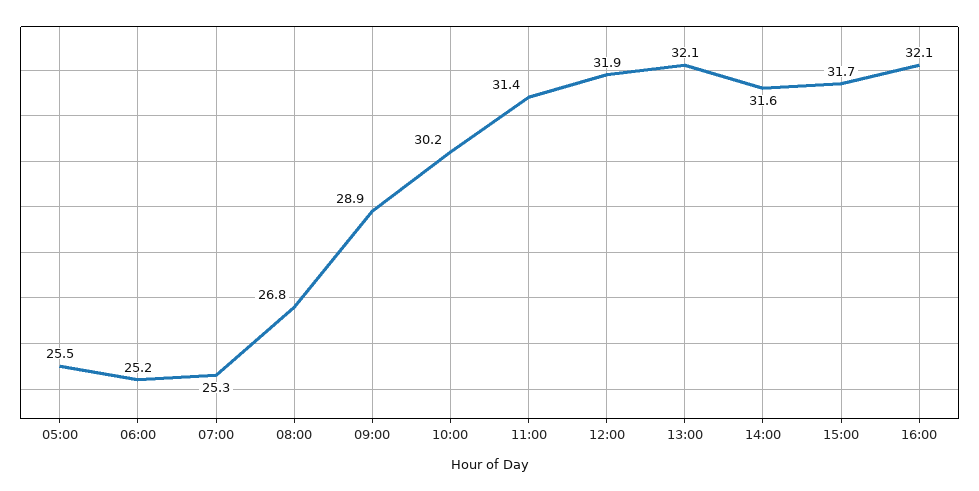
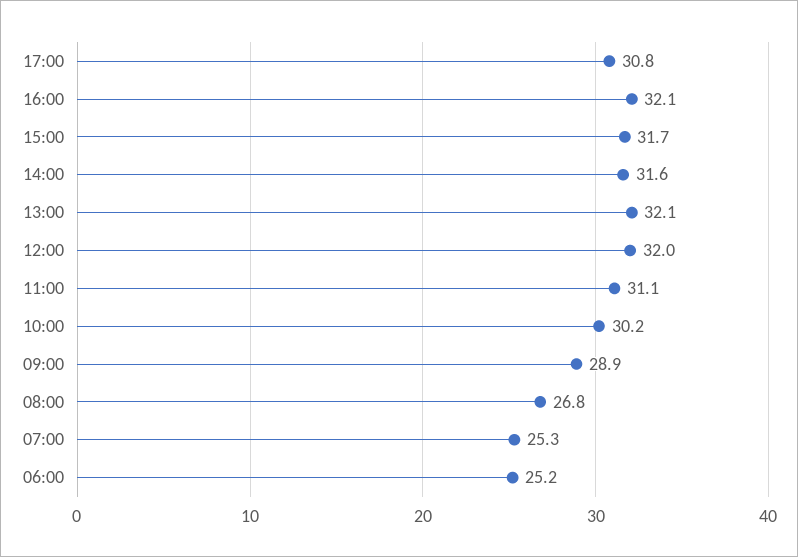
05:00: 25.5 -> none
11:00: 31.4 -> 31.1
12:00: 31.9 -> 32
17:00: none -> 30.8

